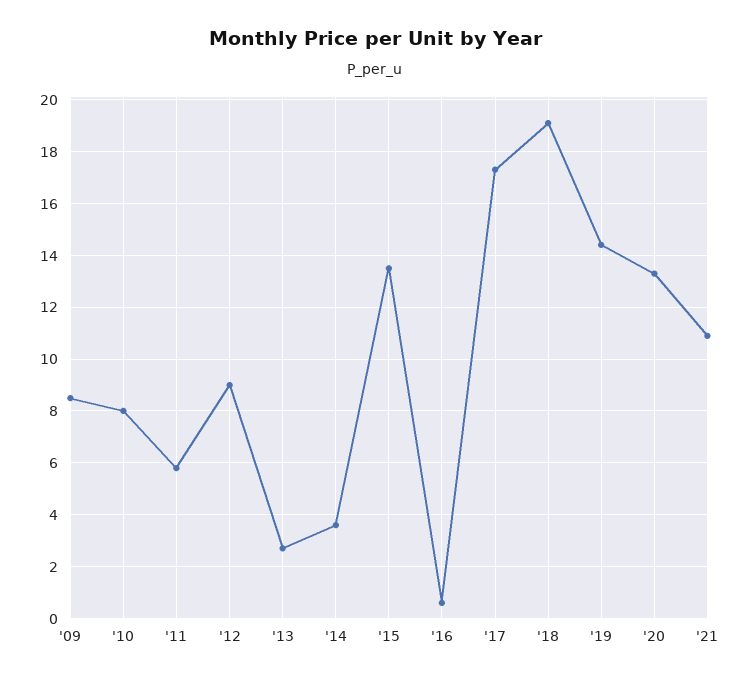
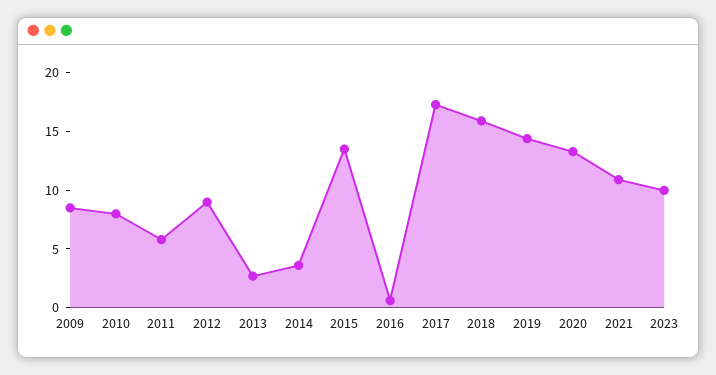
'18: 19 -> 16
2023: none -> 10

